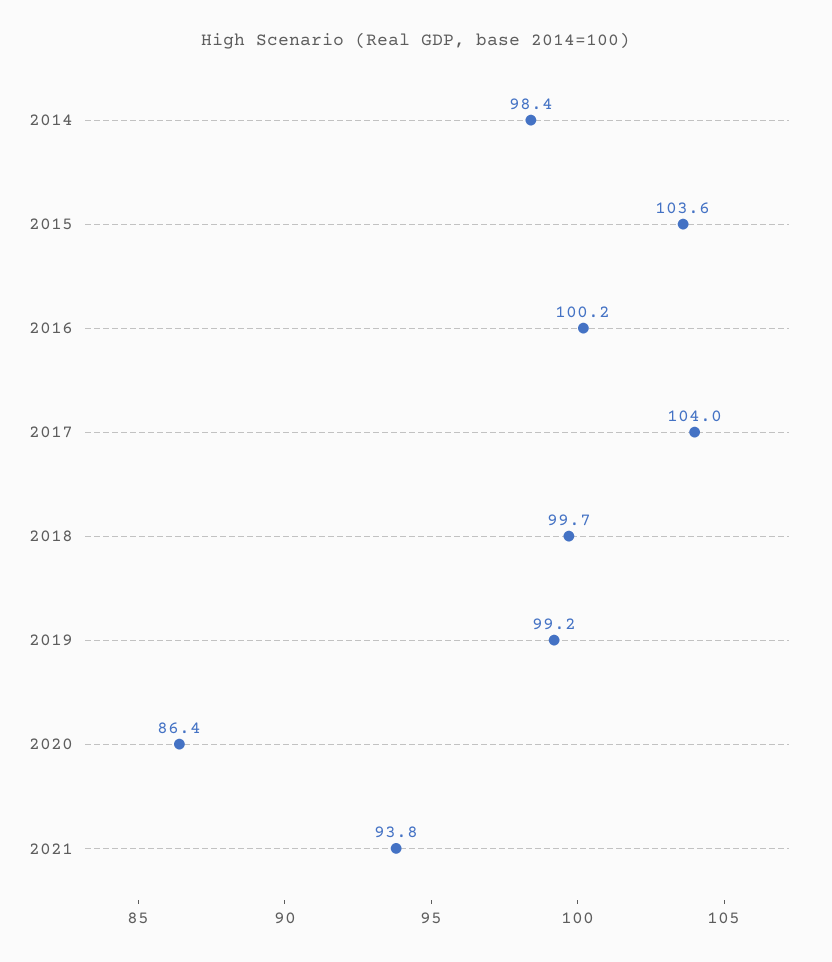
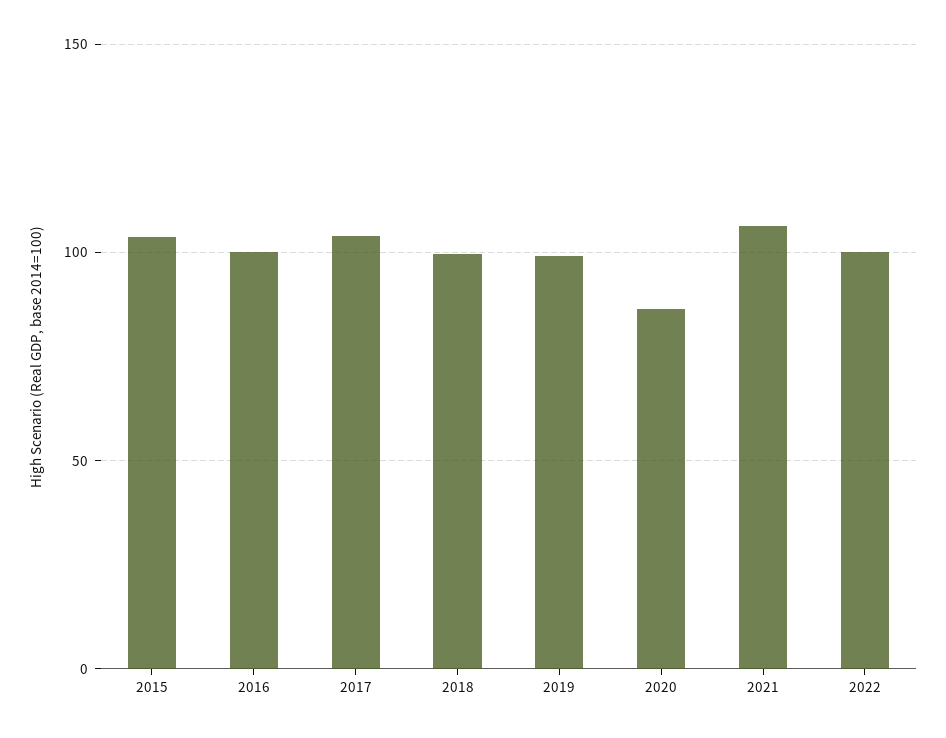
2014: 98.4 -> none
2021: 93.8 -> 105
2022: none -> 100

